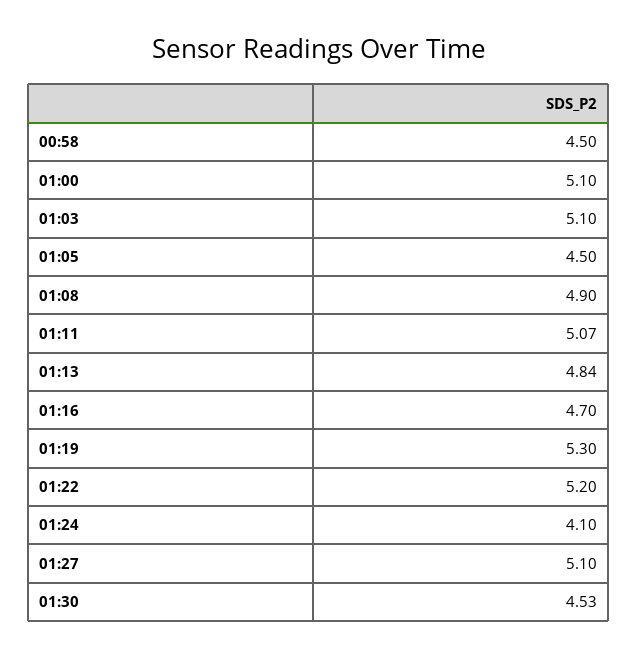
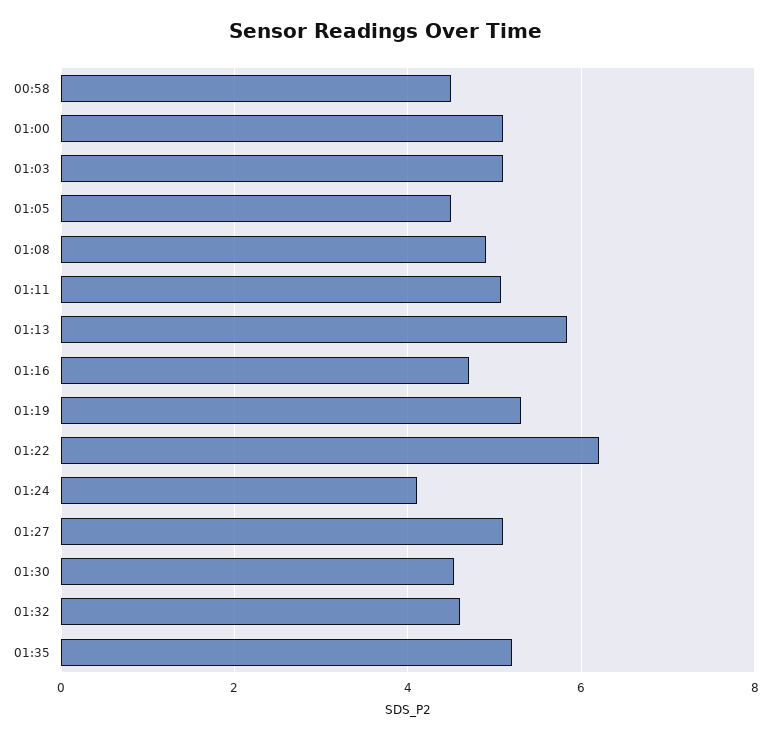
01:13: 4.84 -> 5.8
01:22: 5.2 -> 6.2
01:32: none -> 4.6
01:35: none -> 5.2

